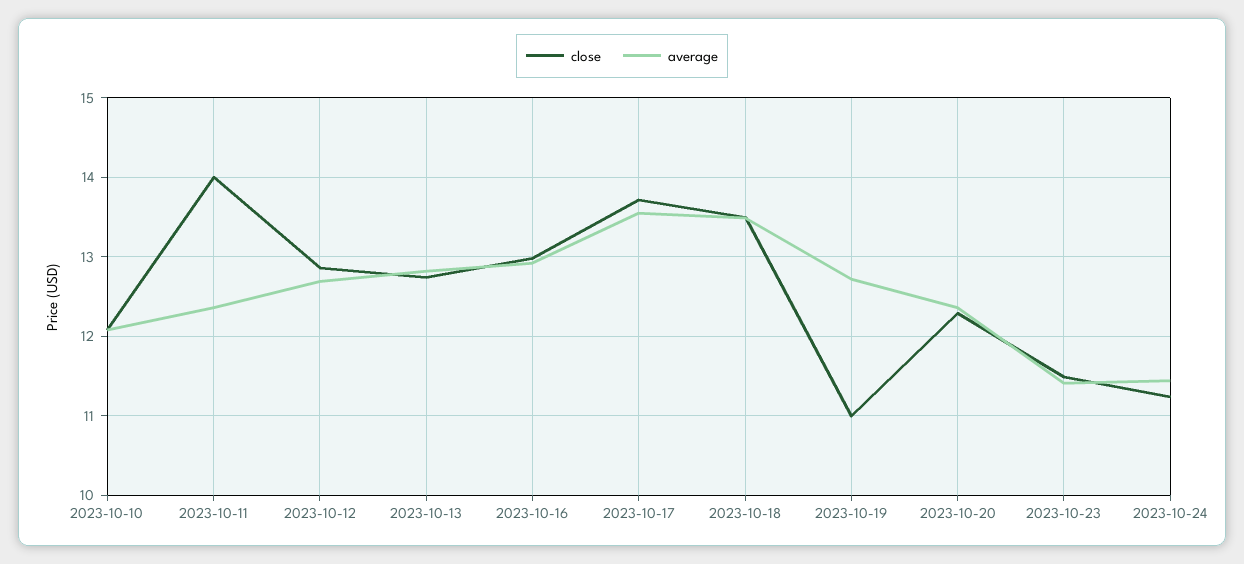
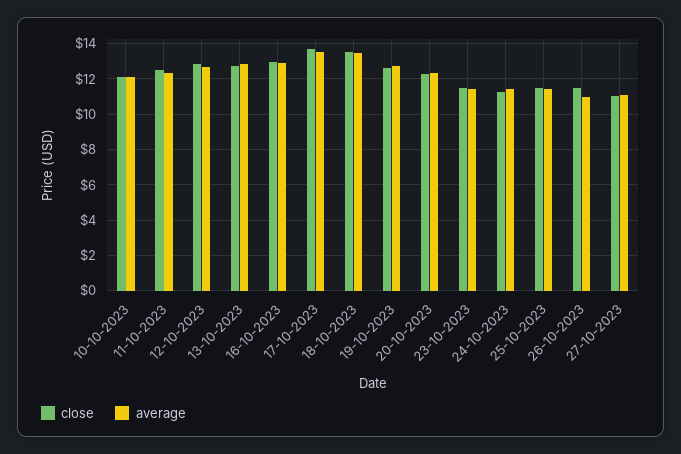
close, 2023-10-11: 14 -> 12.5
close, 2023-10-19: 11 -> 12.5
close, 25-10-2023: none -> 11.5
average, 25-10-2023: none -> 11.5
close, 26-10-2023: none -> 11.5
average, 26-10-2023: none -> 11
close, 27-10-2023: none -> 11
average, 27-10-2023: none -> 11

